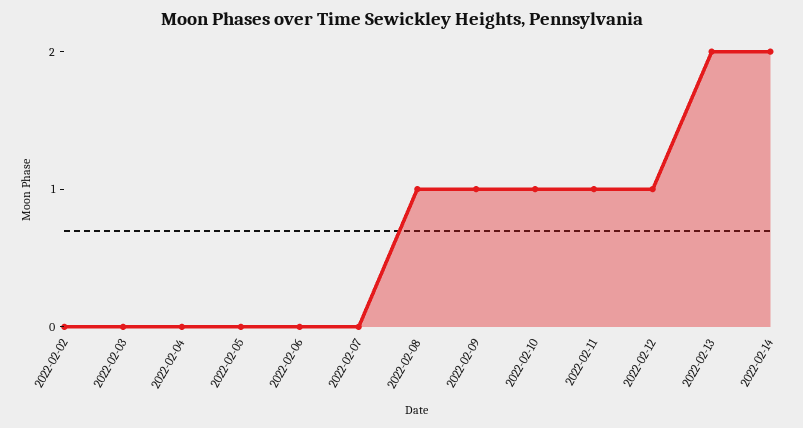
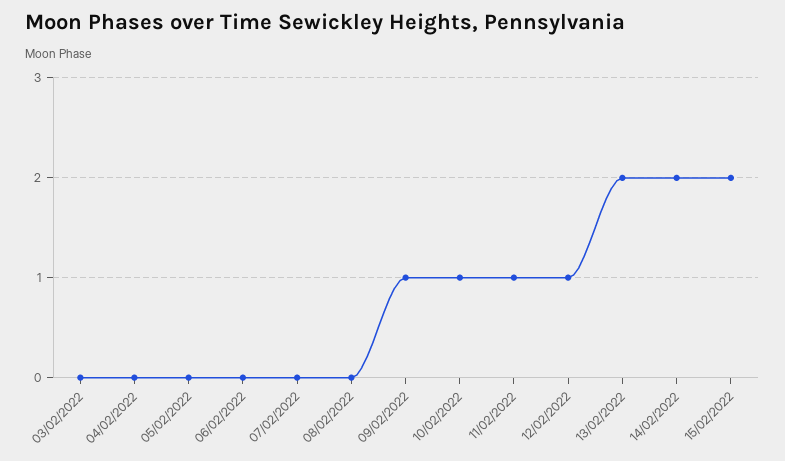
2022-02-02: 0 -> none
2022-02-08: 1 -> 0
15/02/2022: none -> 2

